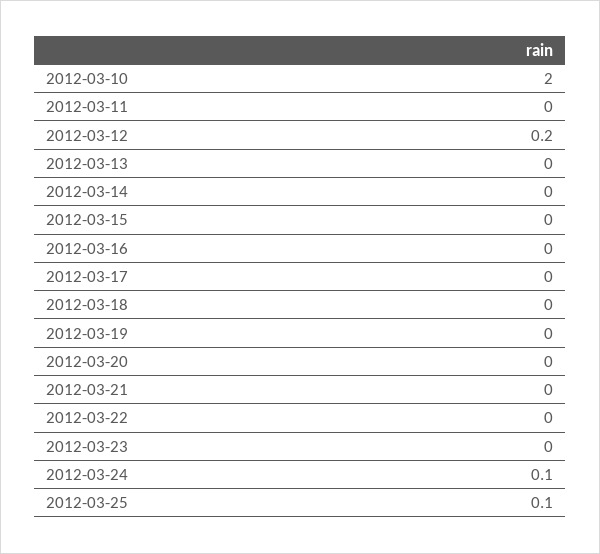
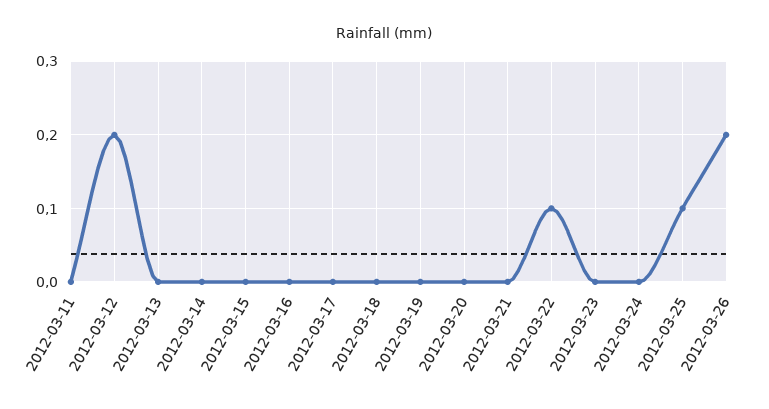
2012-03-10: 2 -> none
2012-03-22: 0 -> 0.1
2012-03-24: 0.1 -> 0
2012-03-26: none -> 0.2

